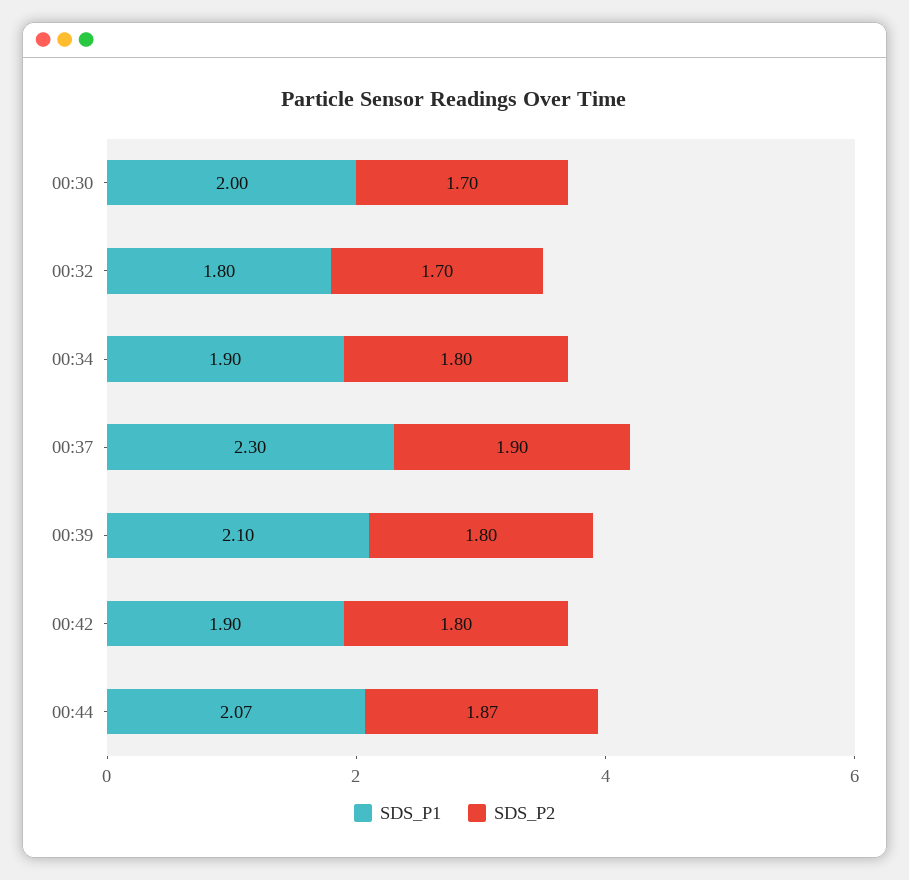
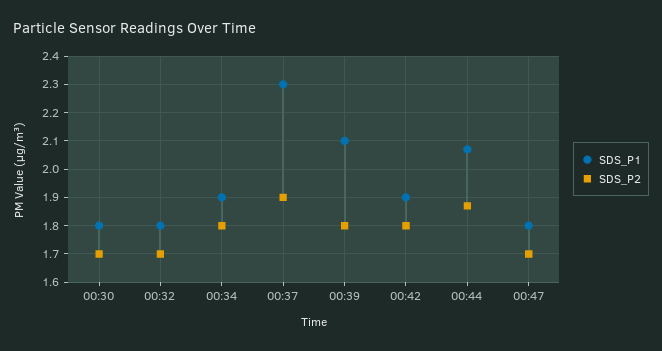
SDS_P1, 00:30: 2 -> 1.8
SDS_P1, 00:47: none -> 1.8
SDS_P2, 00:47: none -> 1.7

